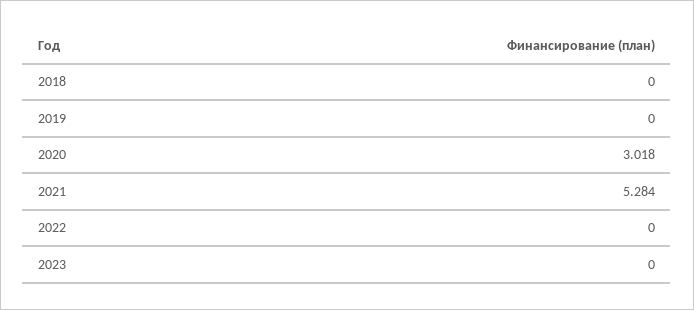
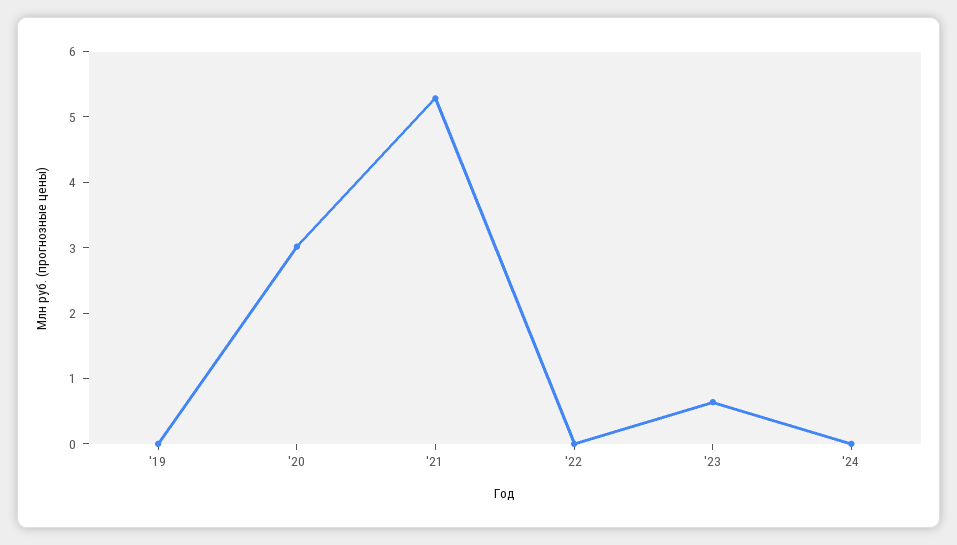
2018: 0 -> none
2023: 0 -> 0.6
'24: none -> 0

